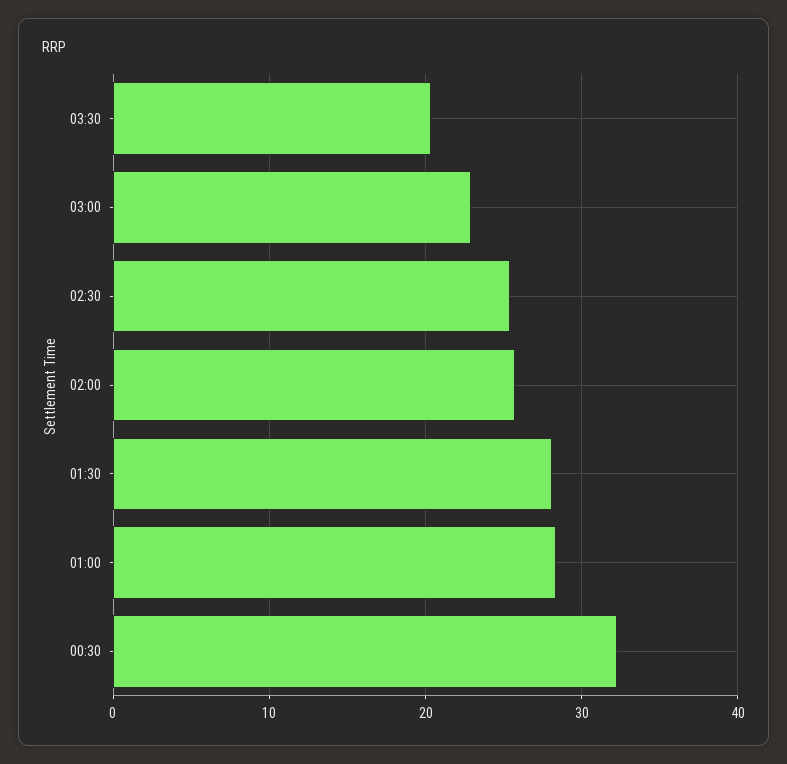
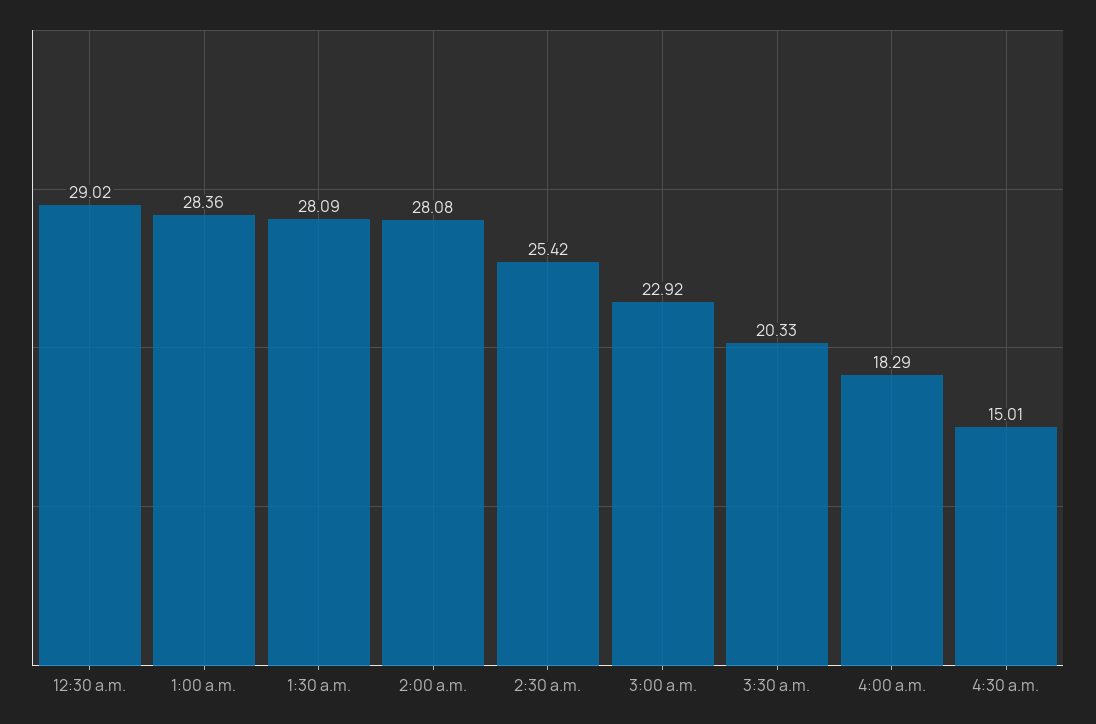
02:00: 26 -> 28.08
00:30: 32 -> 29.02
4:00 a.m.: none -> 18.29
4:30 a.m.: none -> 15.01

